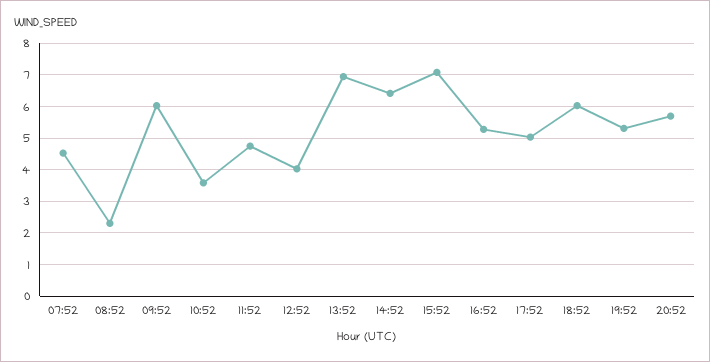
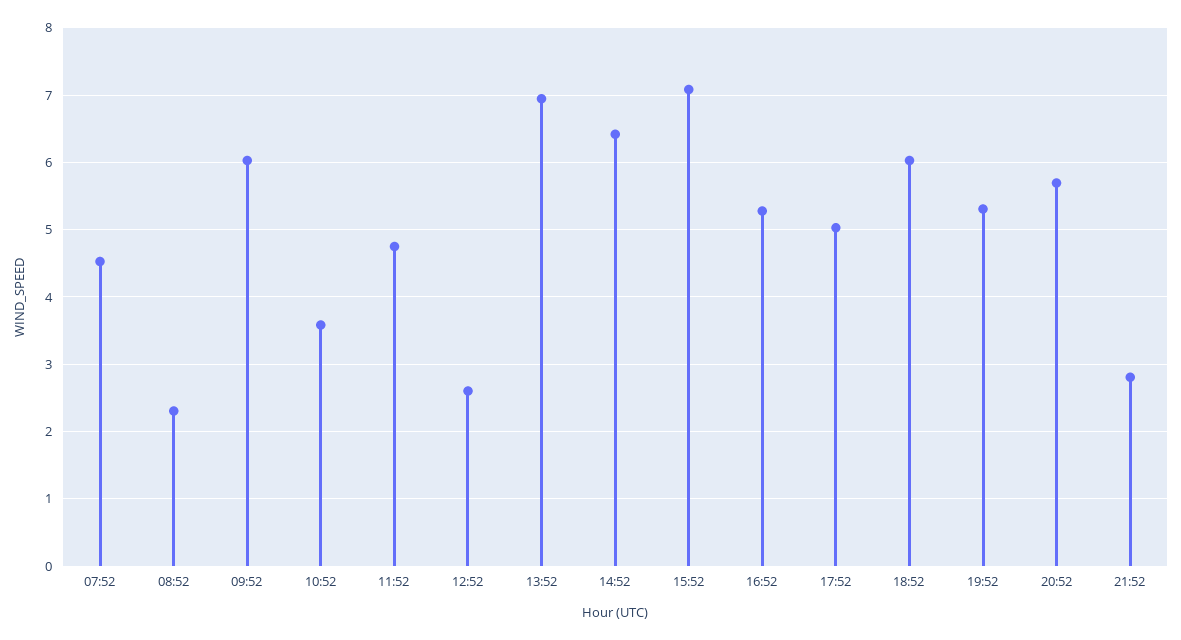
12:52: 4 -> 2.6
21:52: none -> 2.8

